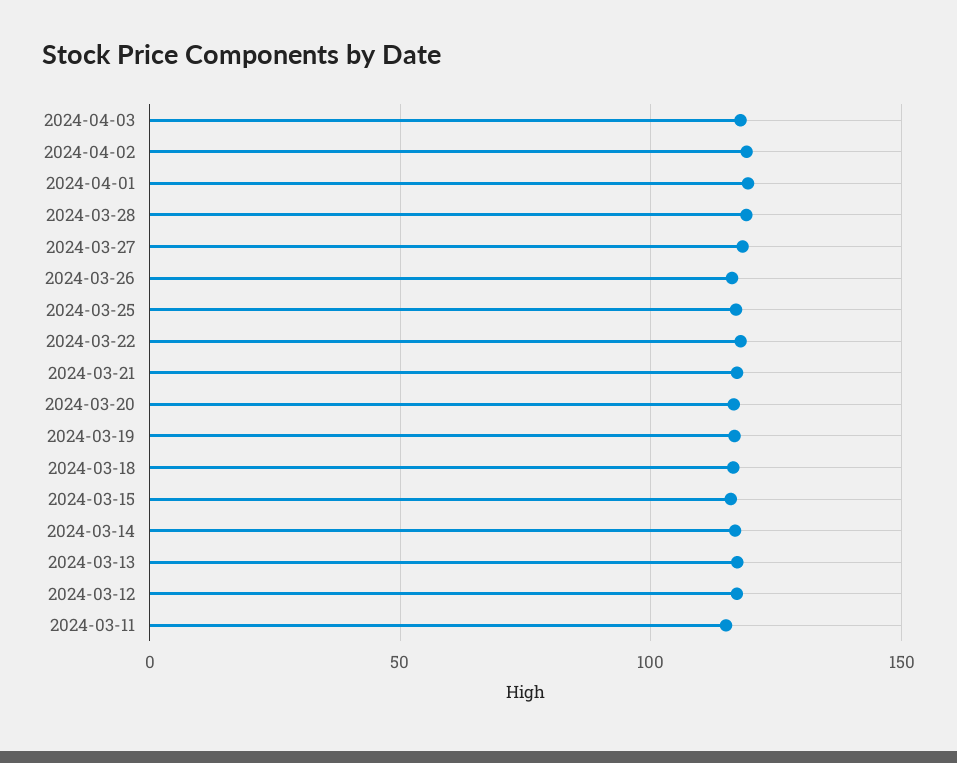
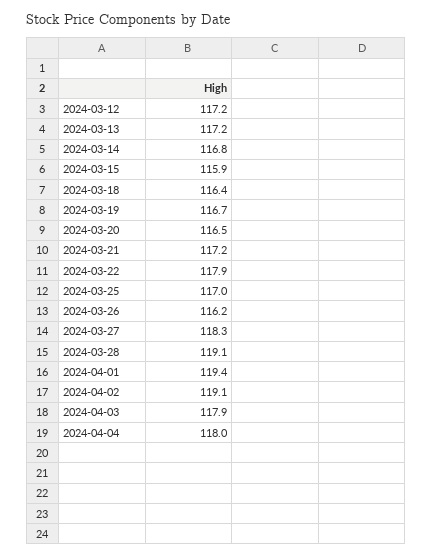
2024-03-11: 115 -> none
2024-04-04: none -> 118

